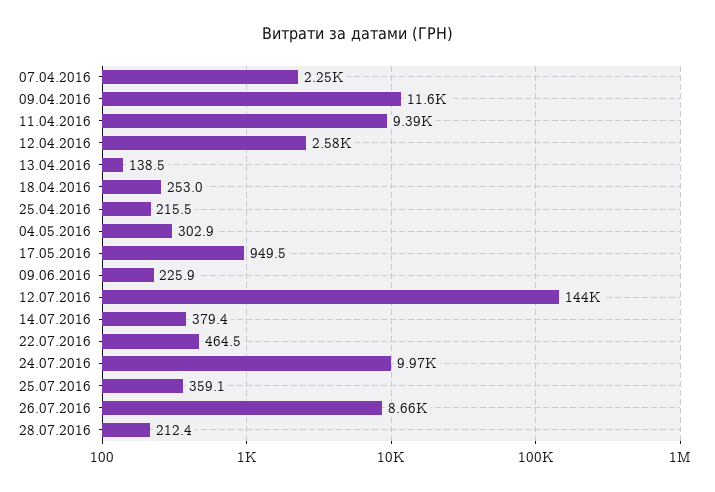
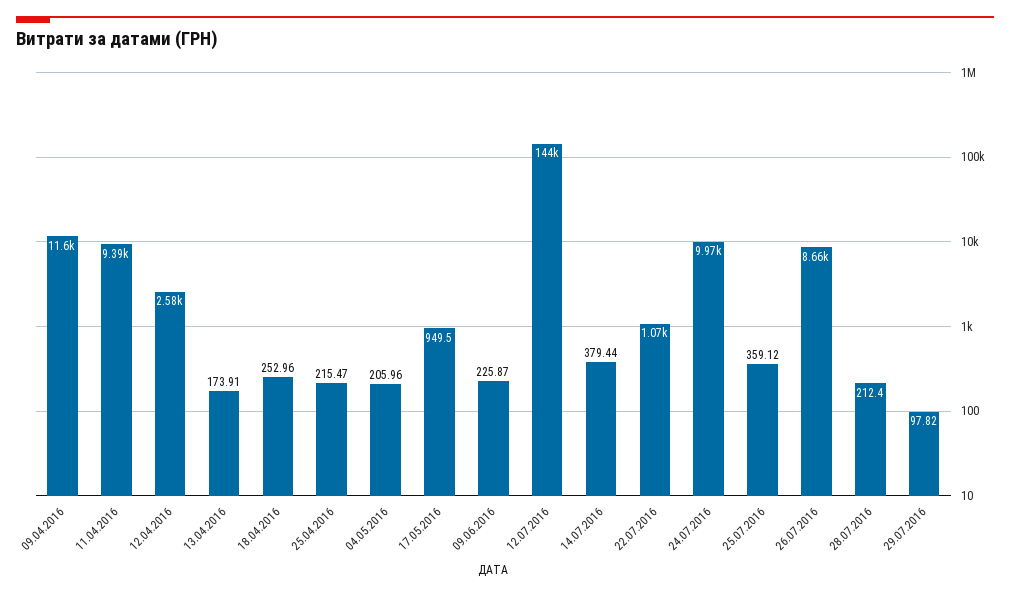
07.04.2016: 2250 -> none
13.04.2016: 138.5 -> 173.91
04.05.2016: 302.9 -> 205.96
22.07.2016: 464.5 -> 1070
29.07.2016: none -> 97.82

